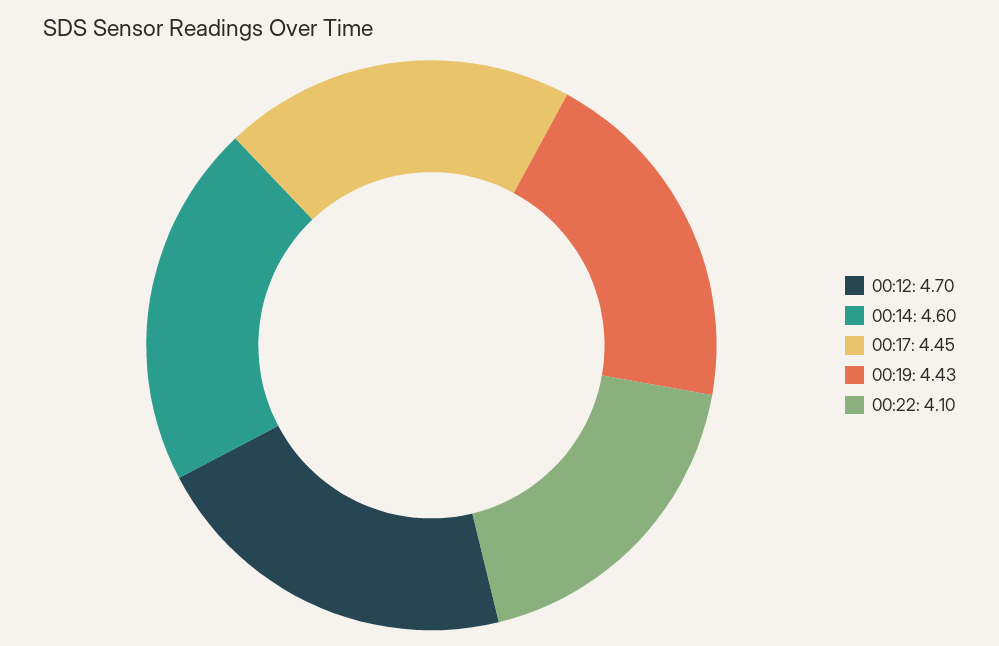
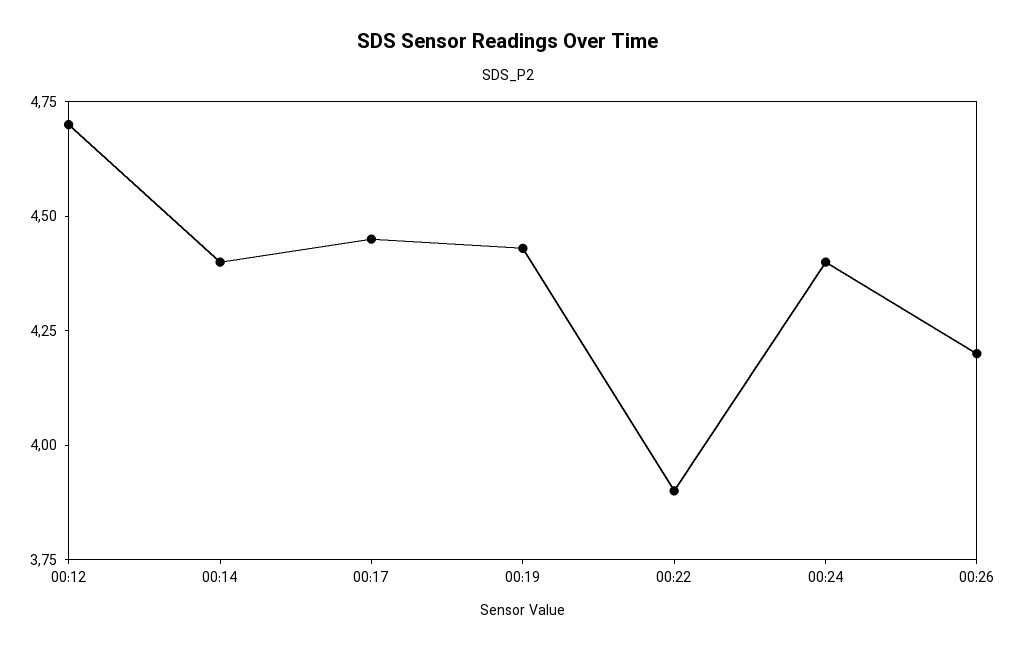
00:14: 4.6 -> 4.4
00:22: 4.1 -> 3.9
00:24: none -> 4.4
00:26: none -> 4.2

